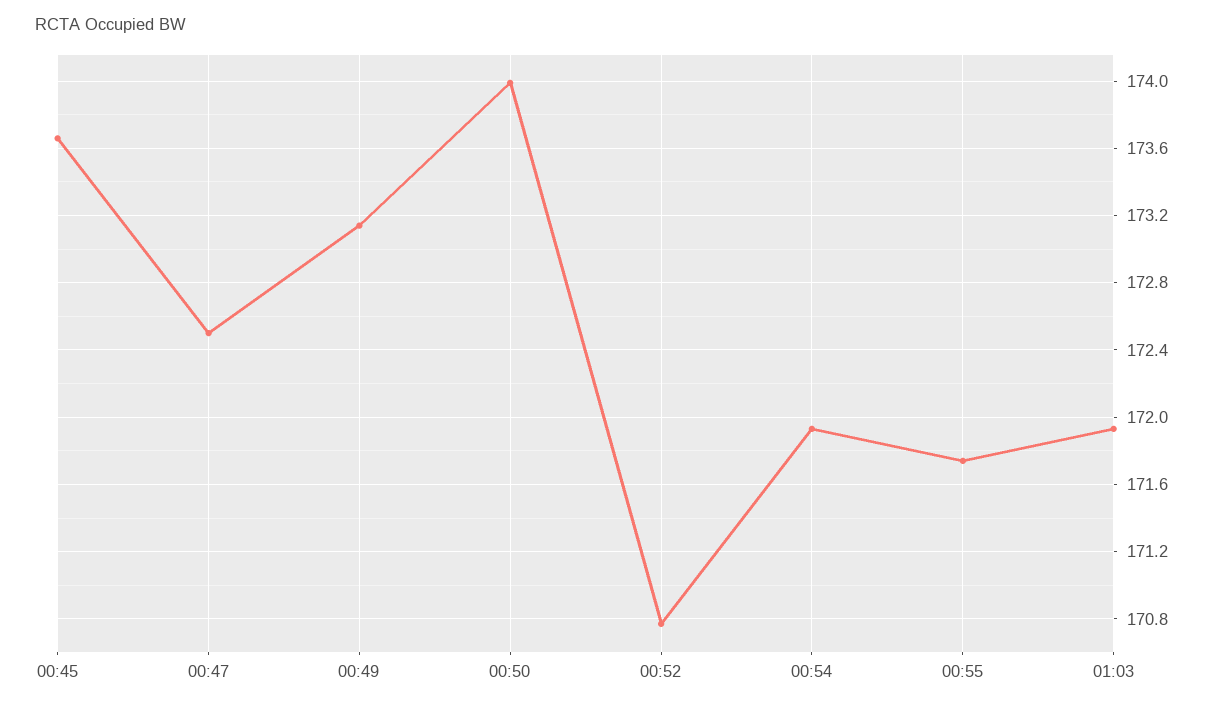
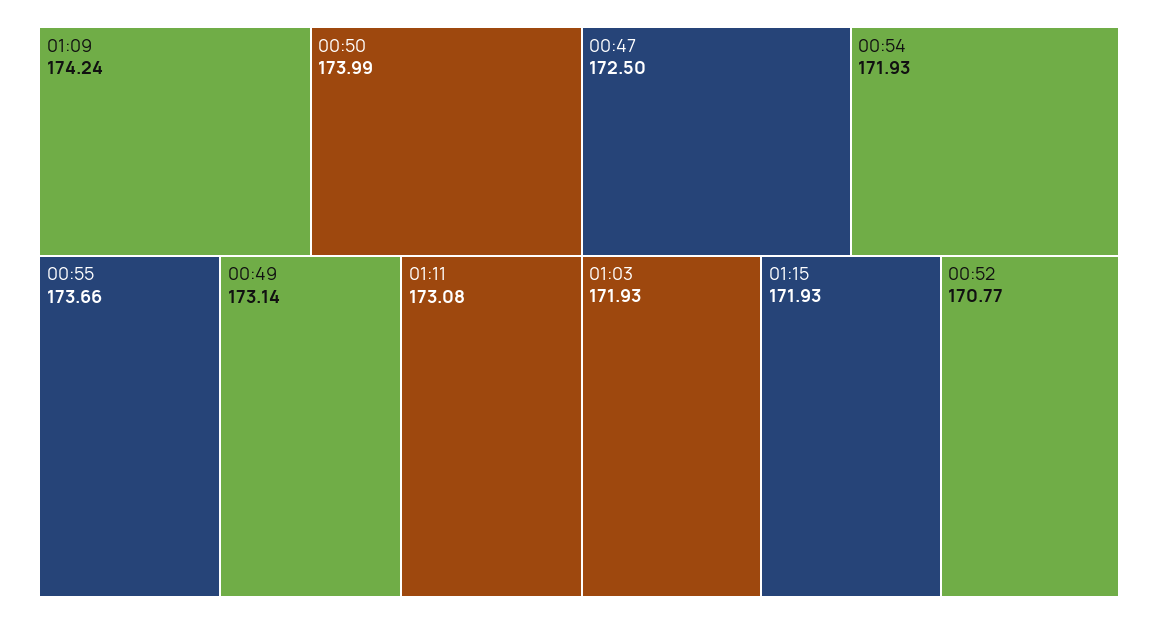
00:45: 173.65 -> none
00:55: 171.75 -> 173.66
01:09: none -> 174.24
01:11: none -> 173.08
01:15: none -> 171.93

